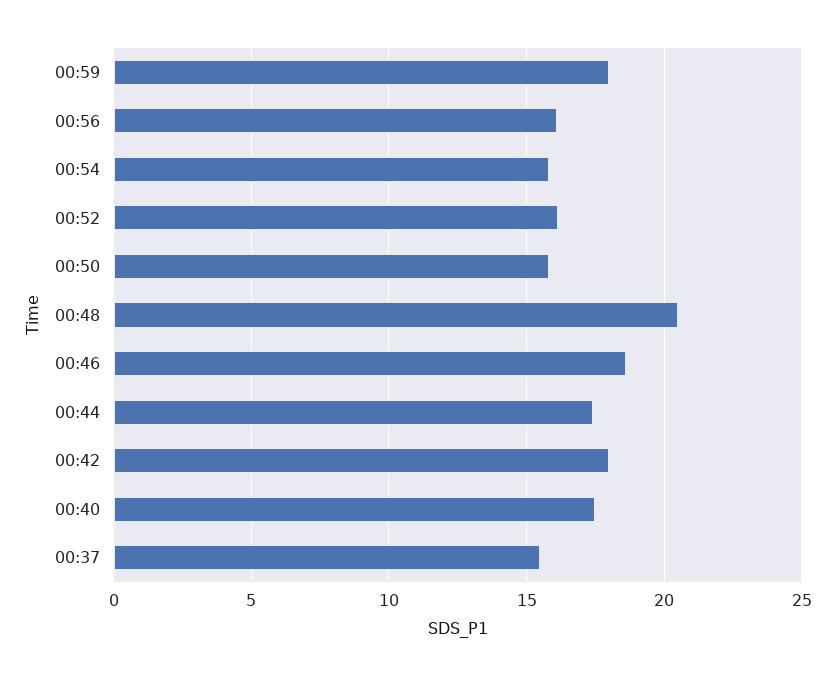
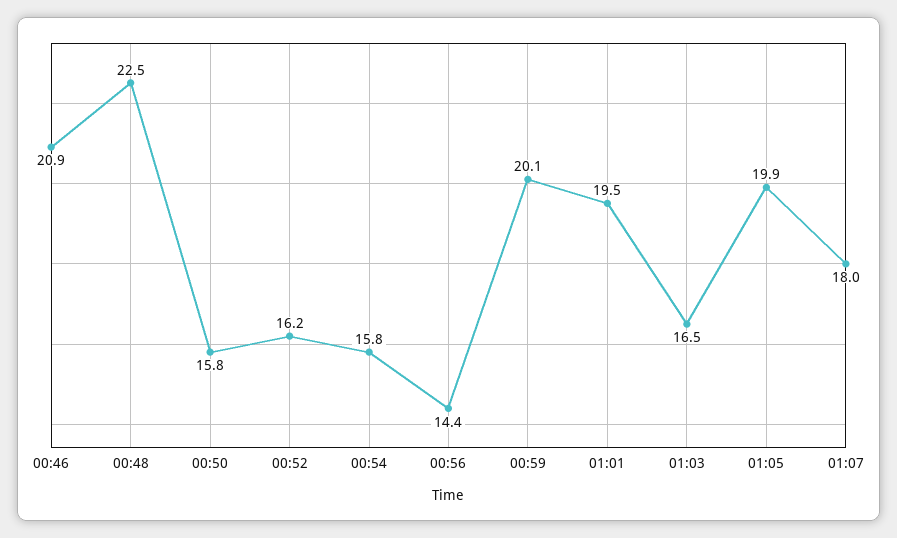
00:59: 18 -> 20.1
00:56: 16 -> 14.4
00:48: 20.5 -> 22.5
00:46: 18.5 -> 20.9
00:44: 17.5 -> none
00:42: 18 -> none
00:40: 17.5 -> none
00:37: 15.5 -> none
01:01: none -> 19.5
01:03: none -> 16.5
01:05: none -> 19.9
01:07: none -> 18

